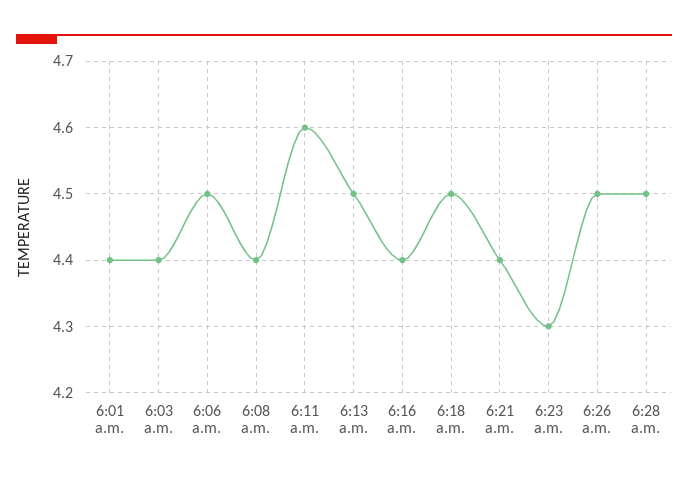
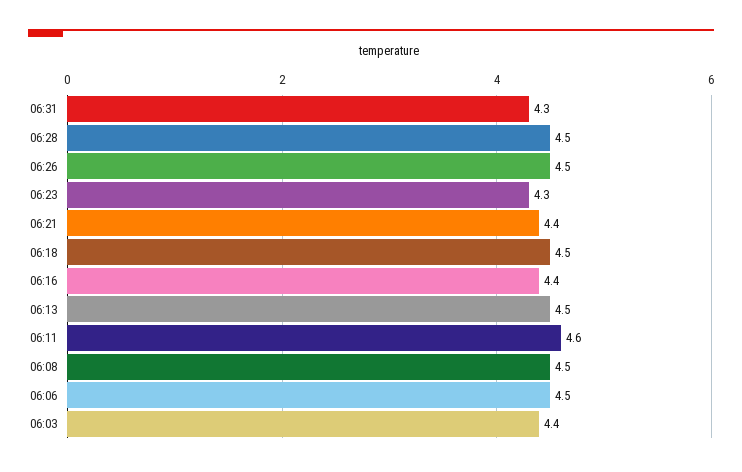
6:01 a.m.: 4.4 -> none
6:08 a.m.: 4.4 -> 4.5
06:31: none -> 4.3

